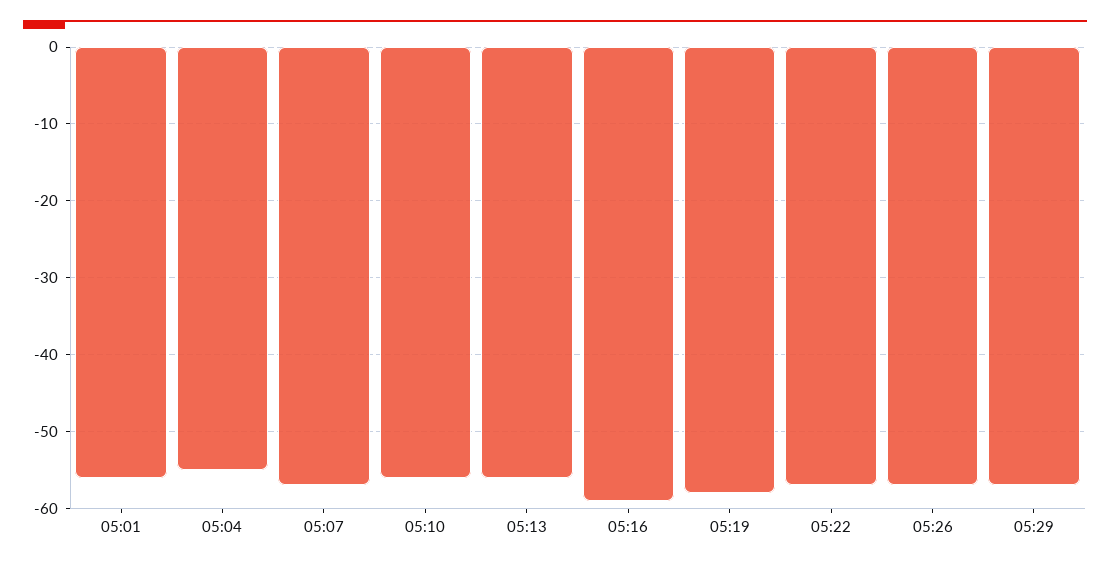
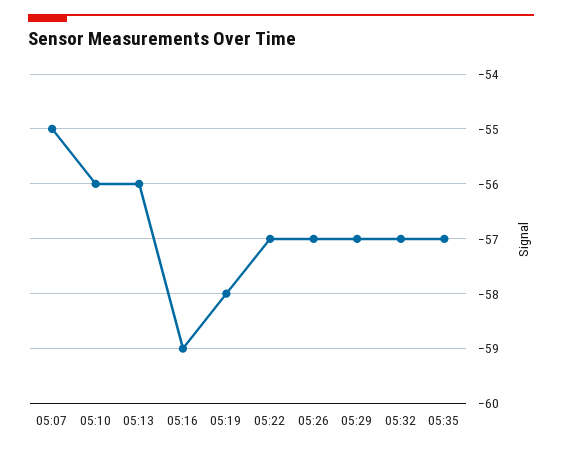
05:01: -56 -> none
05:04: -55 -> none
05:07: -57 -> -55
05:32: none -> -57
05:35: none -> -57

